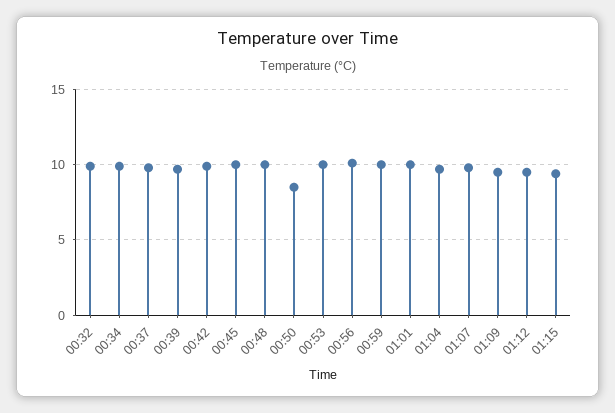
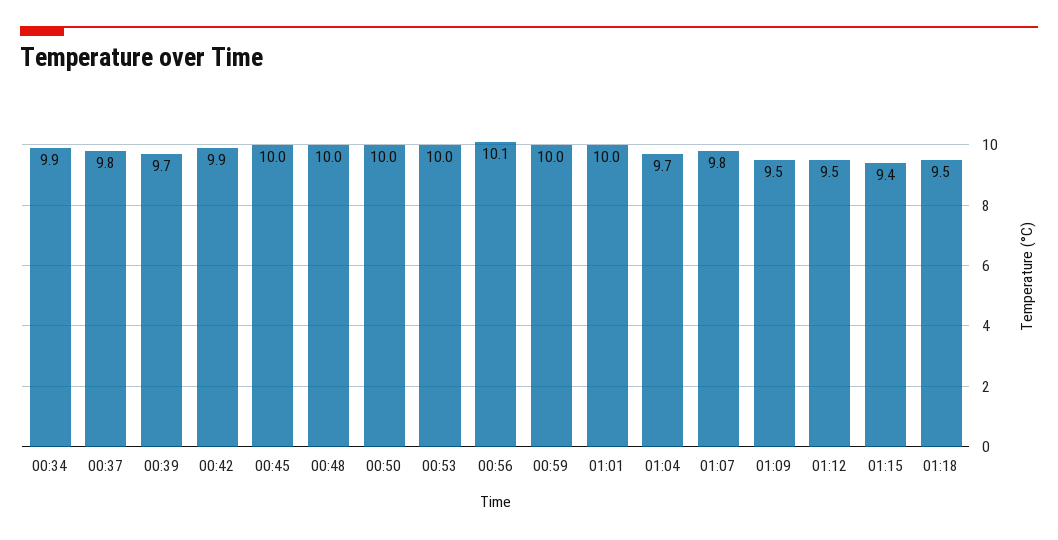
00:32: 10 -> none
00:50: 8.5 -> 10
01:18: none -> 9.5

